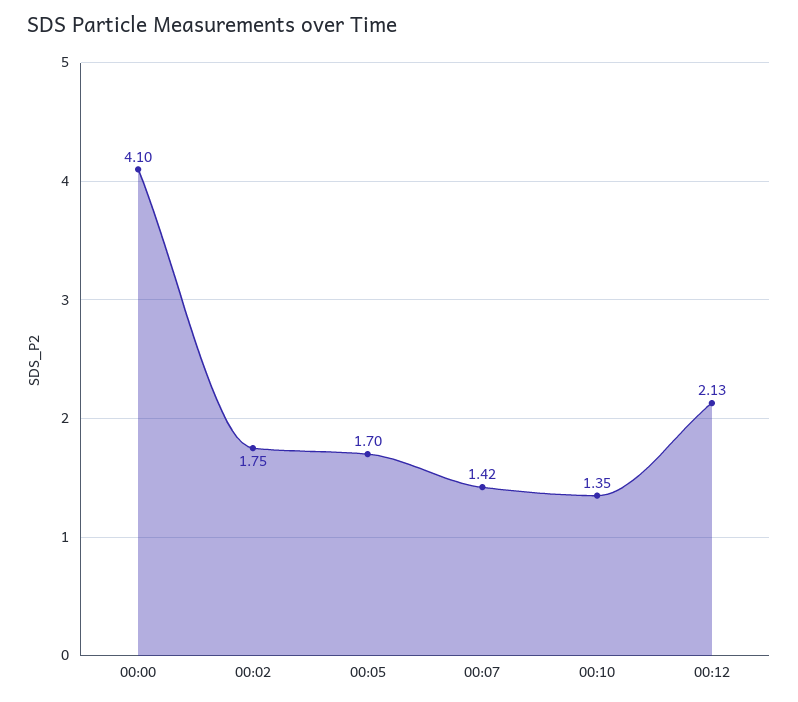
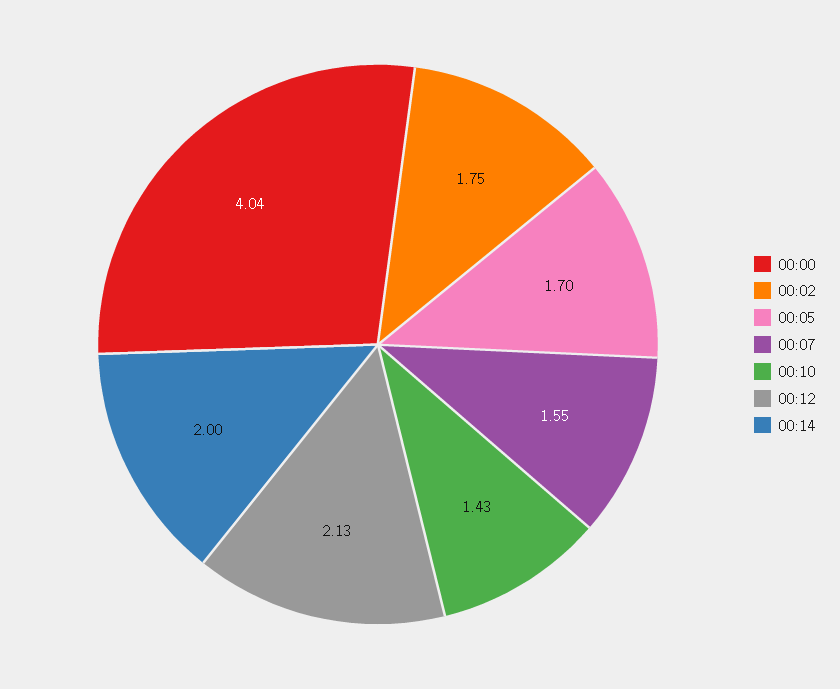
00:00: 4.1 -> 4.04
00:07: 1.42 -> 1.55
00:10: 1.35 -> 1.43
00:14: none -> 2

